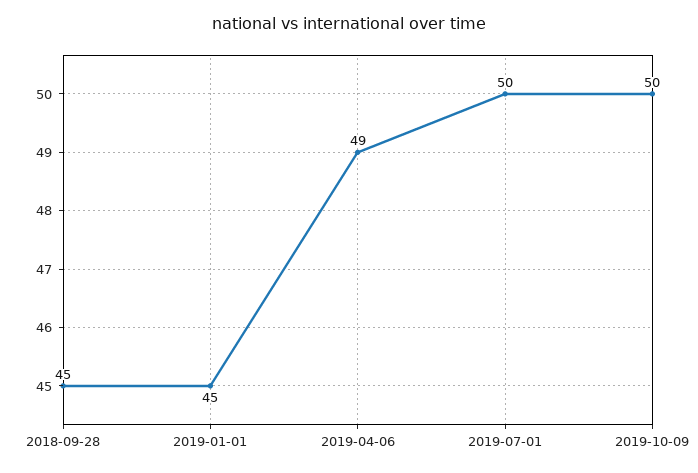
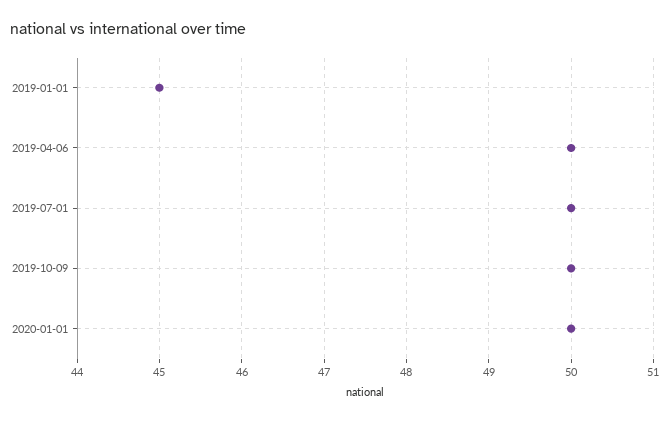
2018-09-28: 45 -> none
2019-04-06: 49 -> 50
2020-01-01: none -> 50

